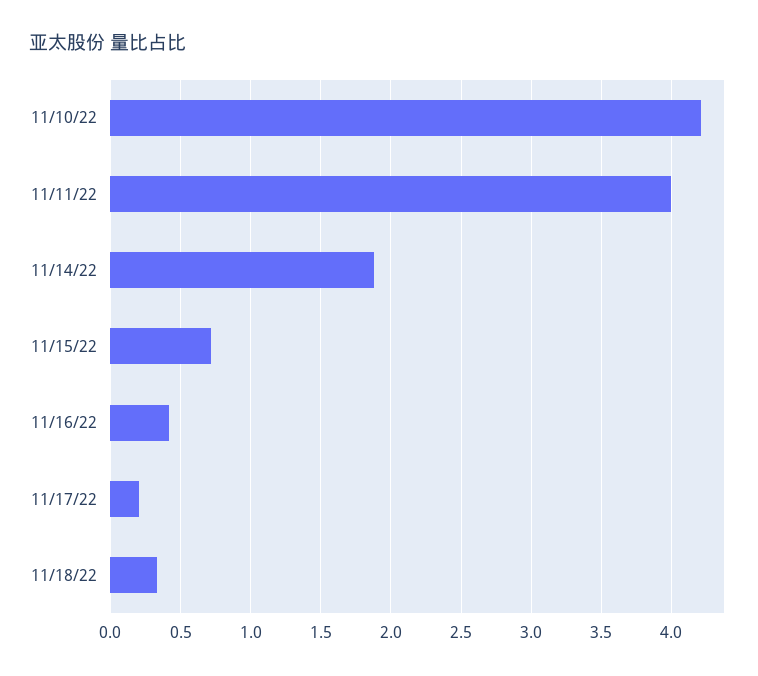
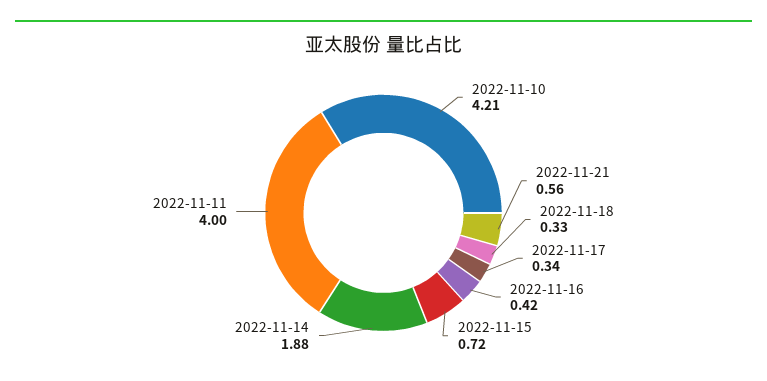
11/17/22: 0.2 -> 0.34
2022-11-21: none -> 0.56

